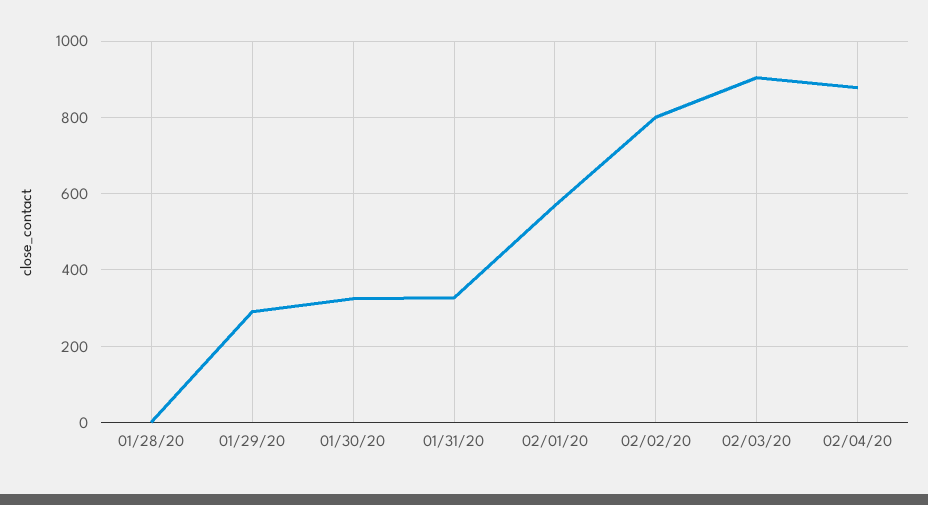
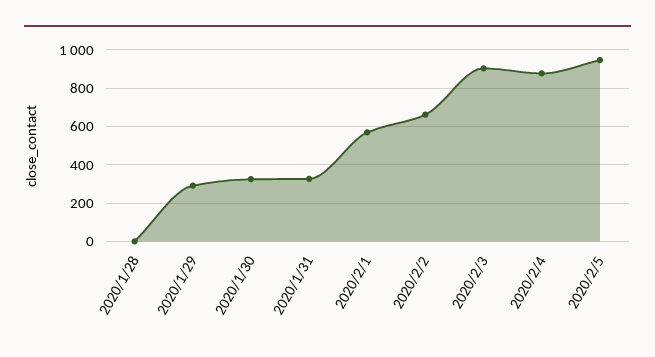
02/02/20: 800 -> 650
2020/2/5: none -> 950

